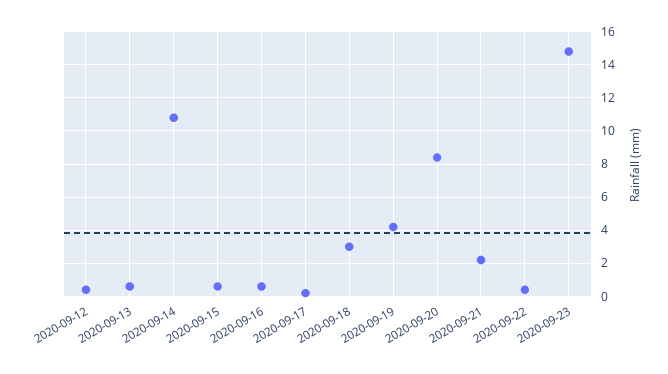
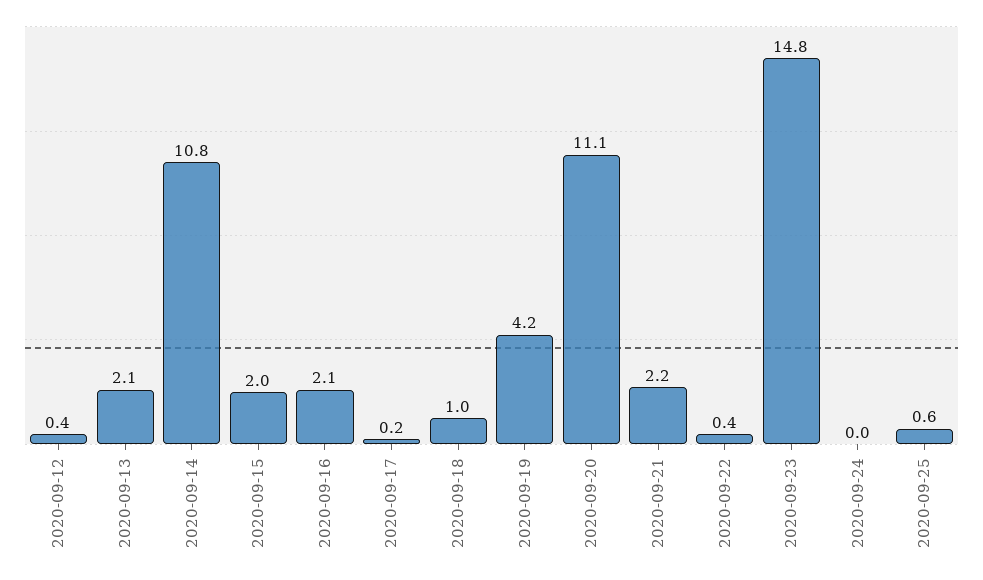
2020-09-13: 0.5 -> 2.1
2020-09-15: 0.5 -> 2
2020-09-16: 0.5 -> 2.1
2020-09-18: 3 -> 1
2020-09-20: 8.5 -> 11.1
2020-09-24: none -> 0
2020-09-25: none -> 0.6

